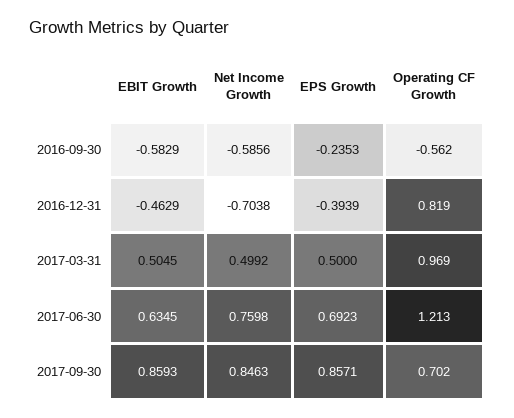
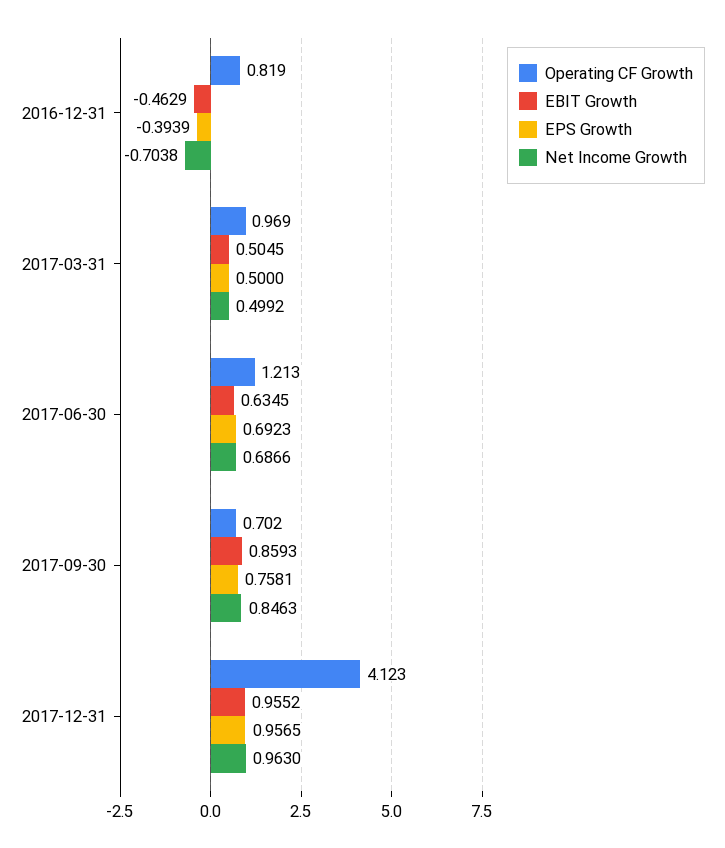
EBIT Growth, 2016-09-30: -0.5829 -> none
Net Income Growth, 2016-09-30: -0.5856 -> none
EPS Growth, 2016-09-30: -0.2353 -> none
Operating CF Growth, 2016-09-30: -0.562 -> none
Net Income Growth, 2017-06-30: 0.7598 -> 0.6866
EPS Growth, 2017-09-30: 0.8571 -> 0.7581
Operating CF Growth, 2017-12-31: none -> 4.123
EBIT Growth, 2017-12-31: none -> 0.9552
EPS Growth, 2017-12-31: none -> 0.9565
Net Income Growth, 2017-12-31: none -> 0.963

